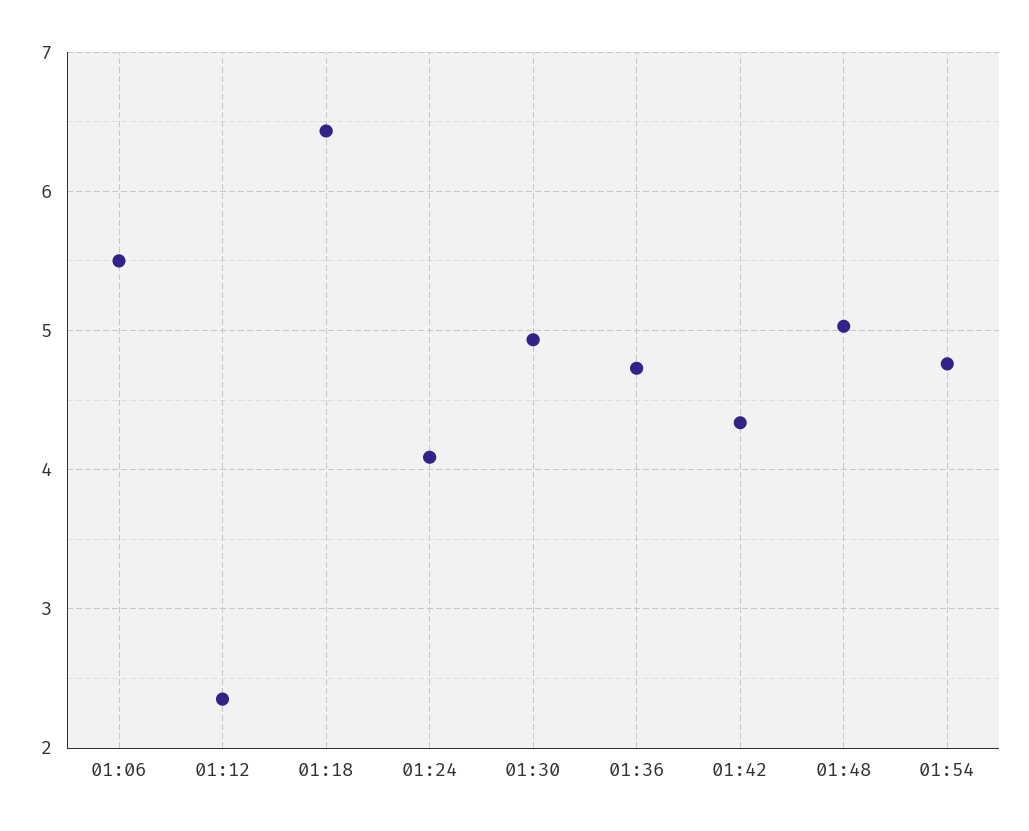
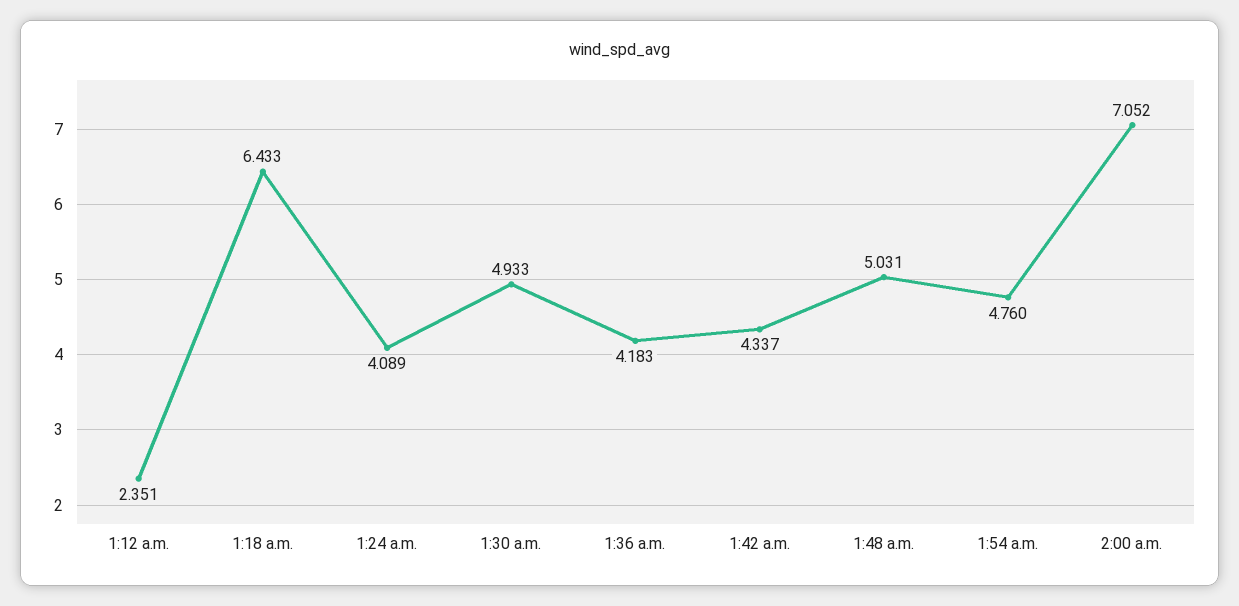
01:06: 5.5 -> none
01:36: 4.7 -> 4.183
2:00 a.m.: none -> 7.052

